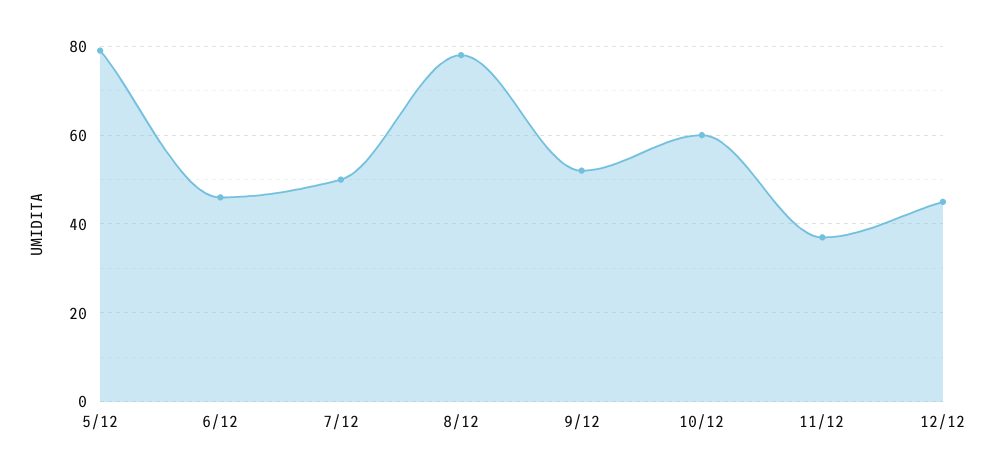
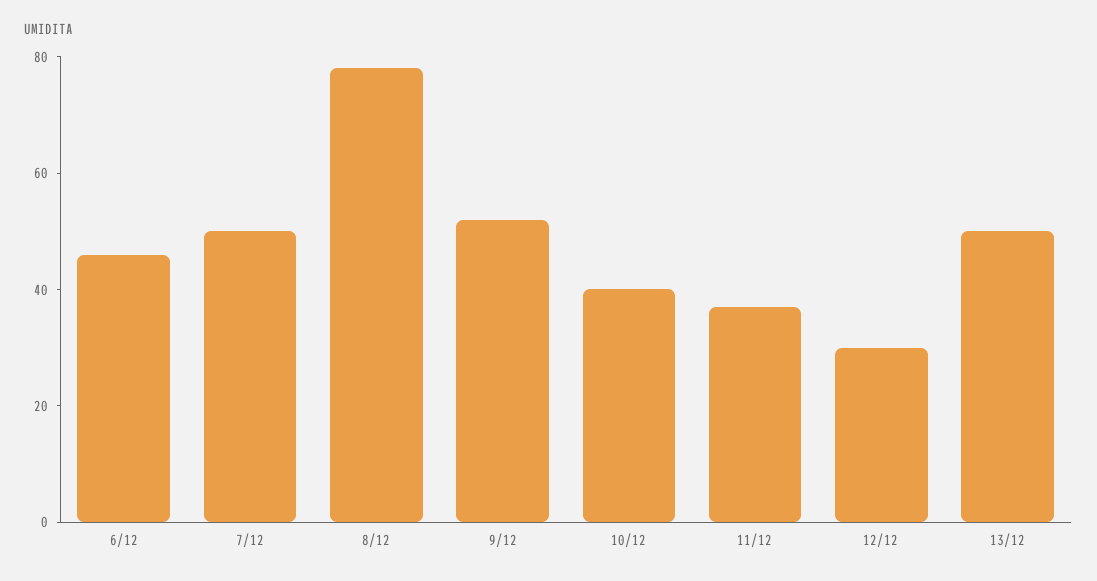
5/12: 80 -> none
10/12: 60 -> 40
12/12: 45 -> 30
13/12: none -> 50

